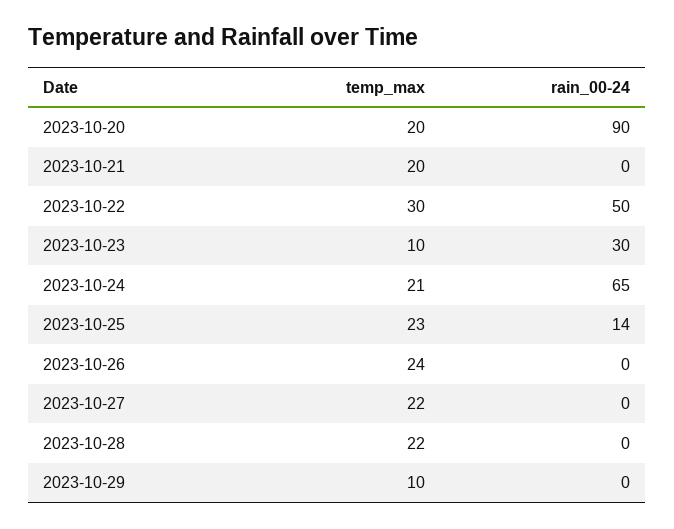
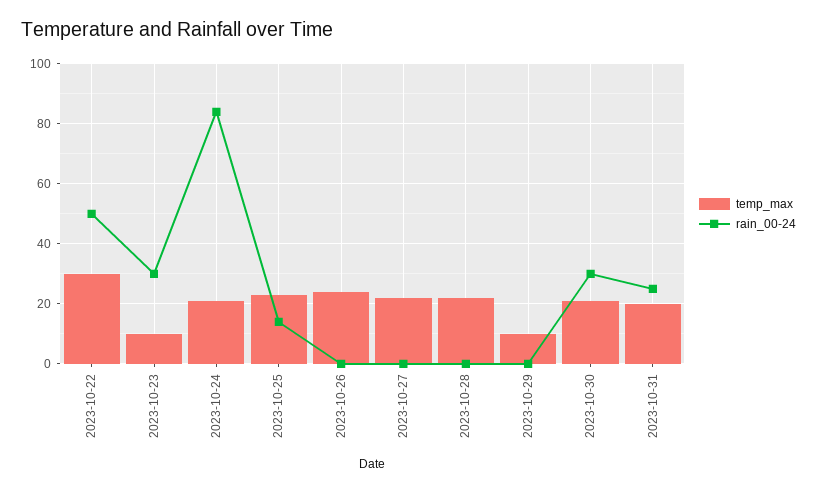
temp_max, 2023-10-20: 20 -> none
rain_00-24, 2023-10-20: 90 -> none
temp_max, 2023-10-21: 20 -> none
rain_00-24, 2023-10-21: 0 -> none
rain_00-24, 2023-10-24: 65 -> 85
temp_max, 2023-10-30: none -> 20
rain_00-24, 2023-10-30: none -> 30
temp_max, 2023-10-31: none -> 20
rain_00-24, 2023-10-31: none -> 25

